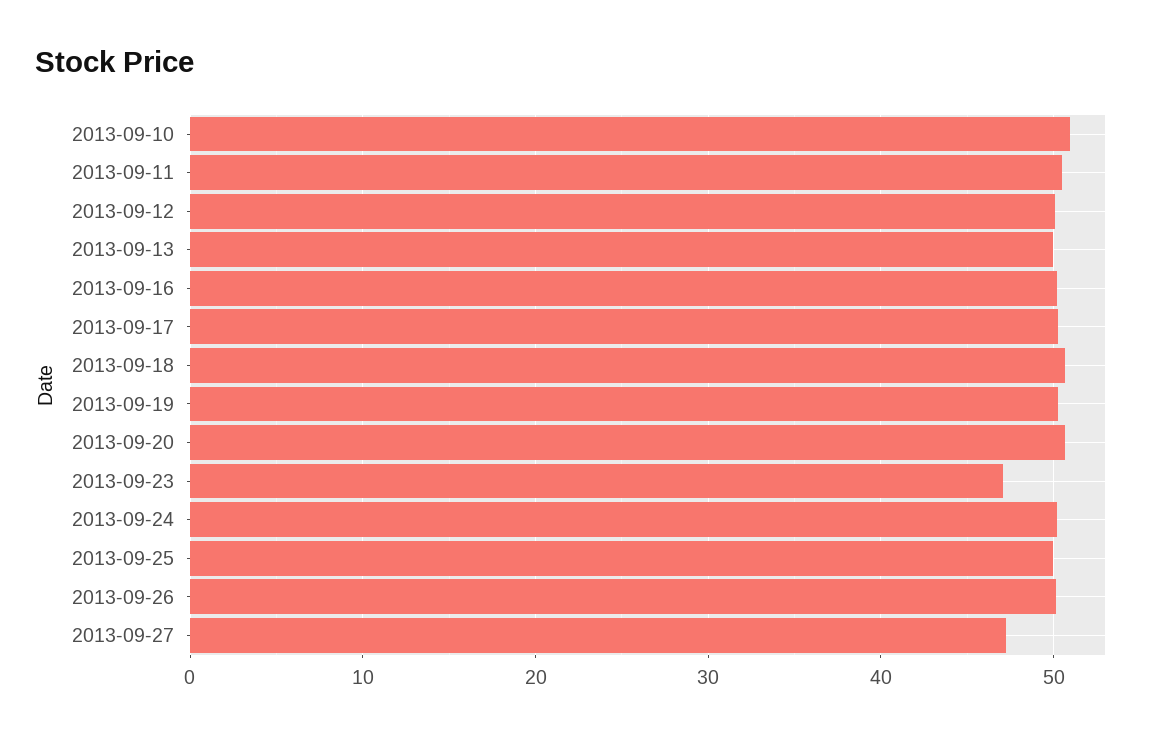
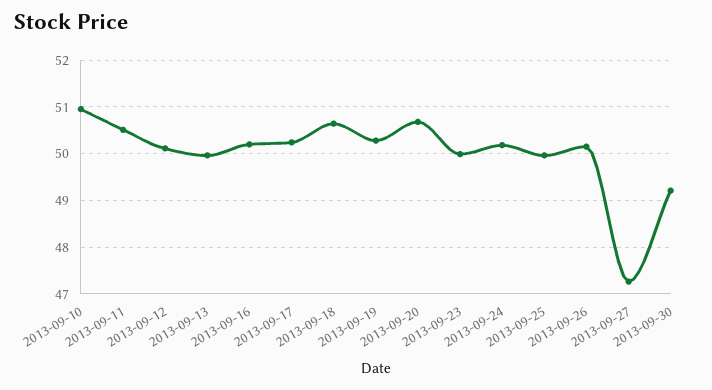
2013-09-23: 47 -> 50
2013-09-30: none -> 49.2

